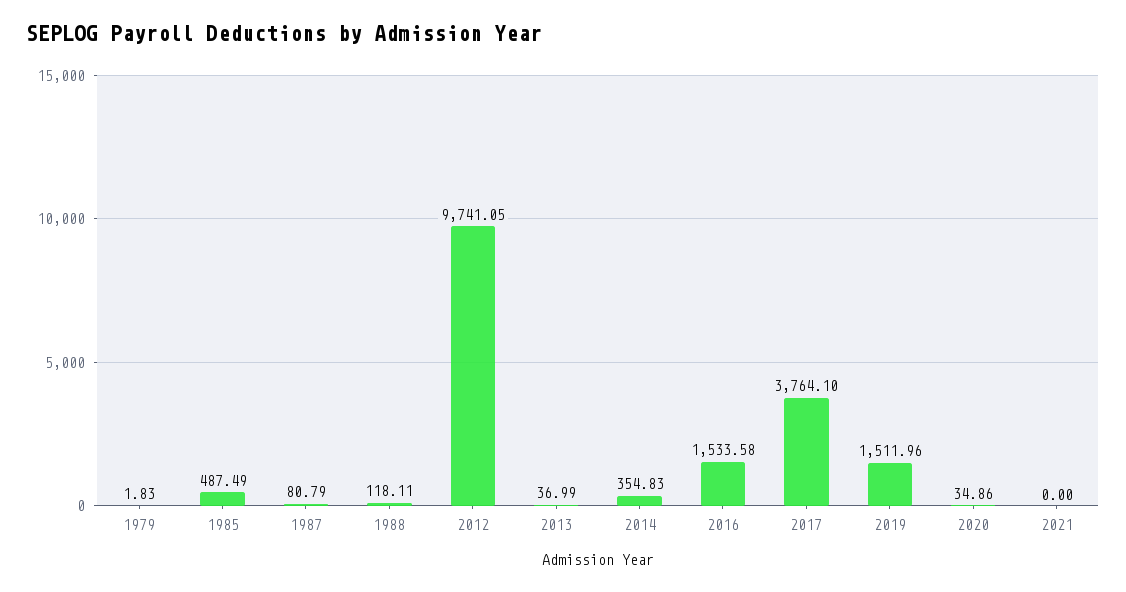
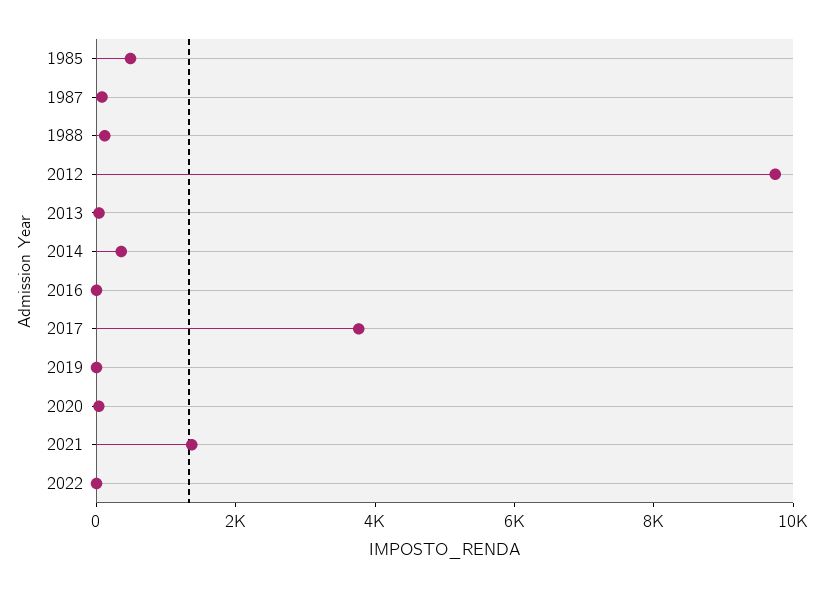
1979: 1.83 -> none
2016: 1533.58 -> 0
2019: 1511.96 -> 0
2021: 0 -> 1500
2022: none -> 0

